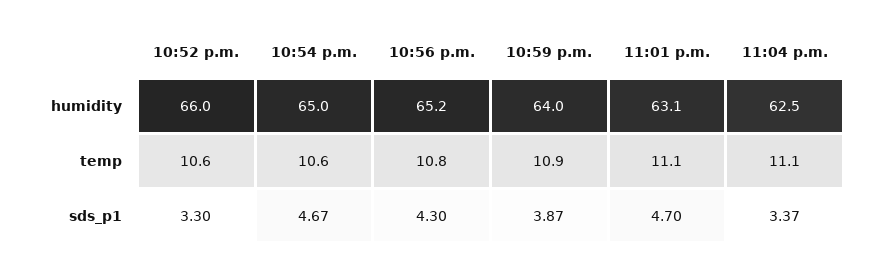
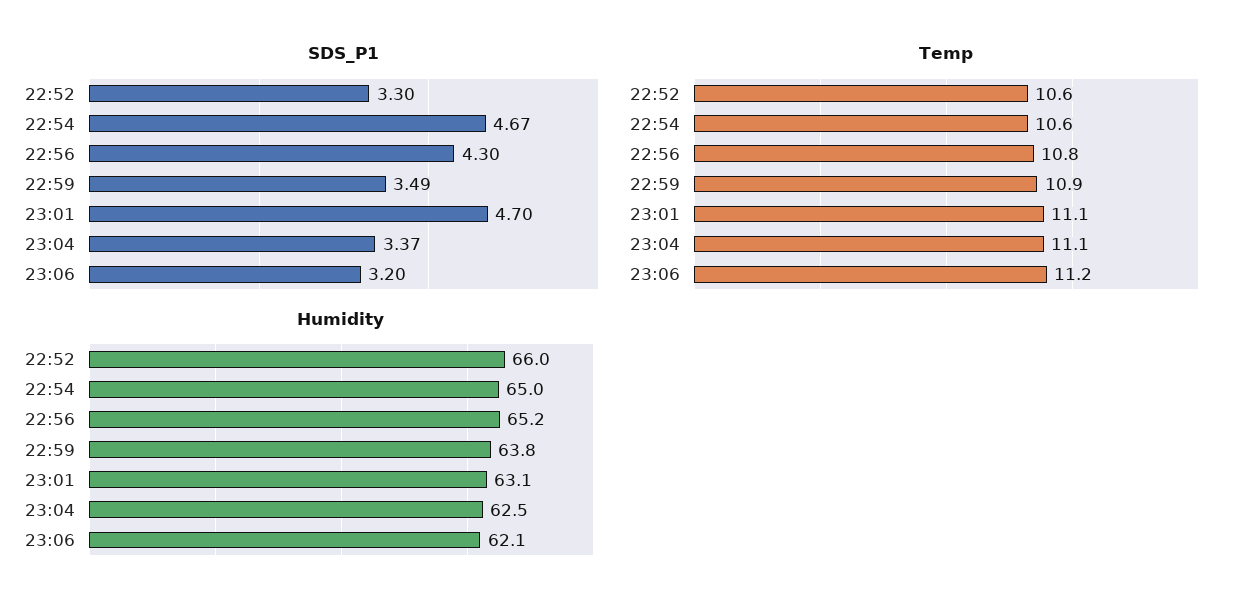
humidity, 10:59 p.m.: 64 -> 63.8
sds_p1, 10:59 p.m.: 3.87 -> 3.49
sds_p1, 23:06: none -> 3.2
temp, 23:06: none -> 11.2
humidity, 23:06: none -> 62.1

